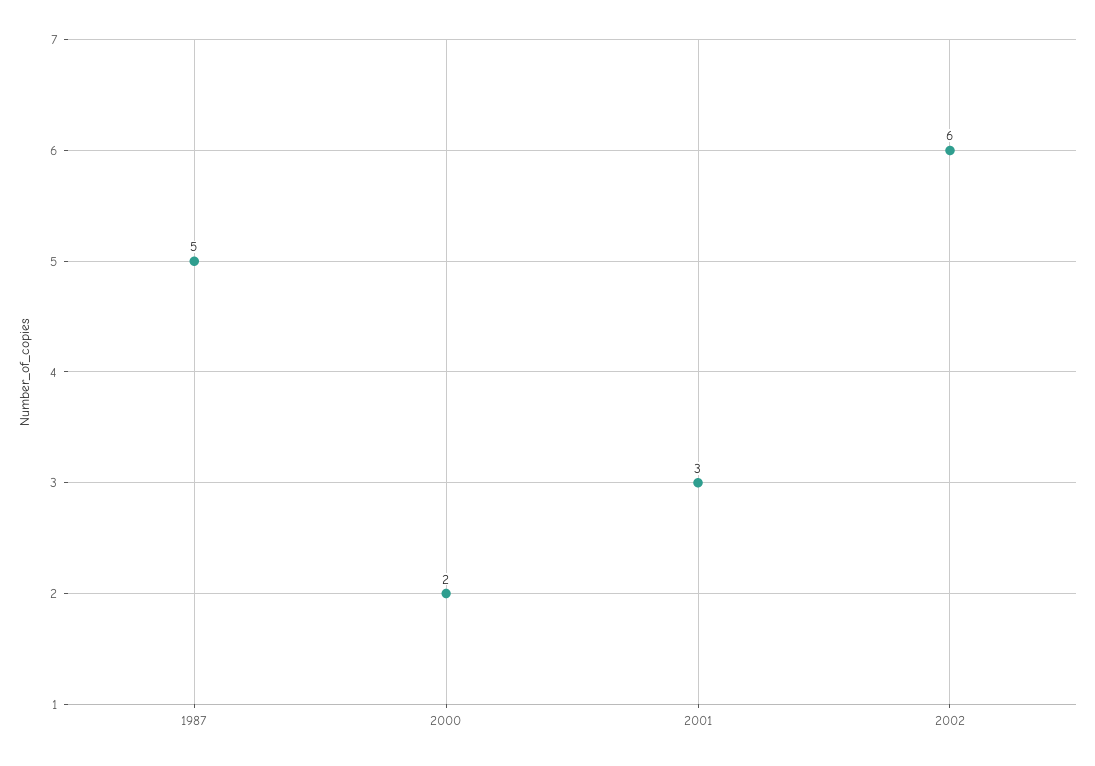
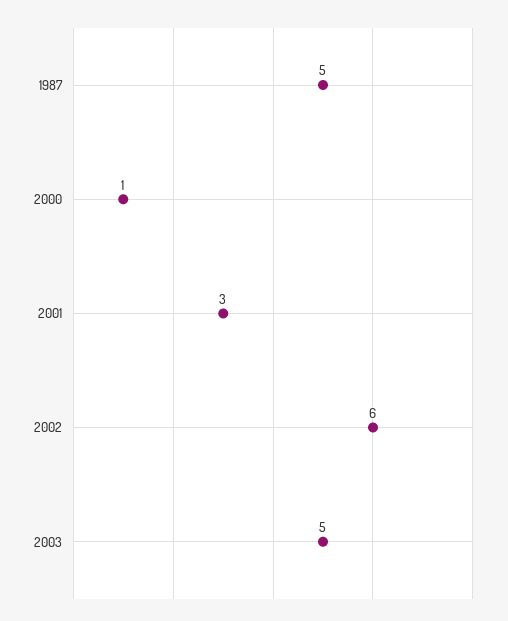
2000: 2 -> 1
2003: none -> 5

